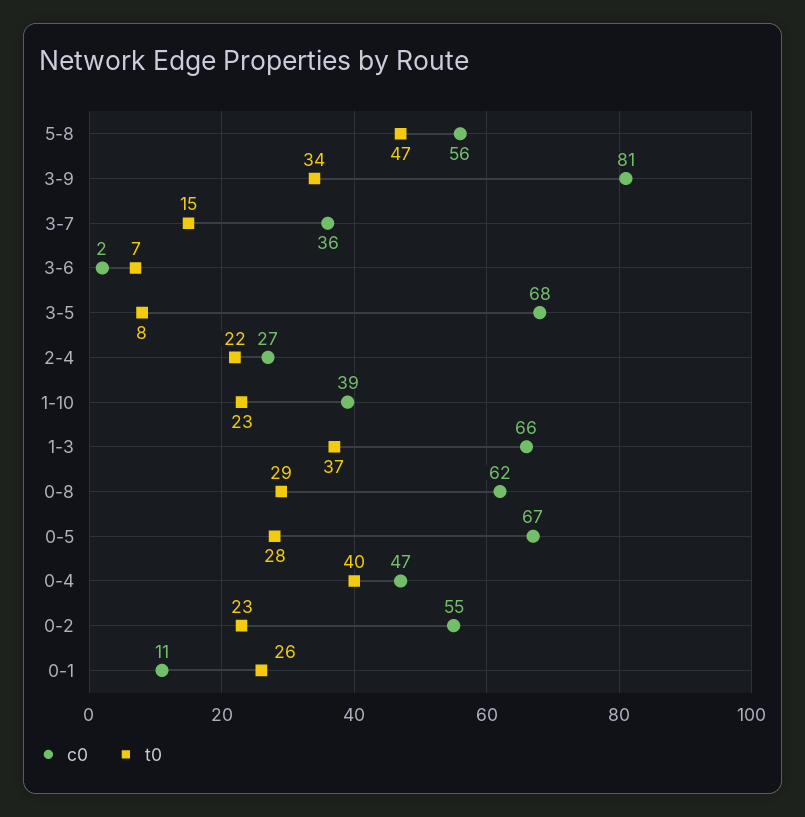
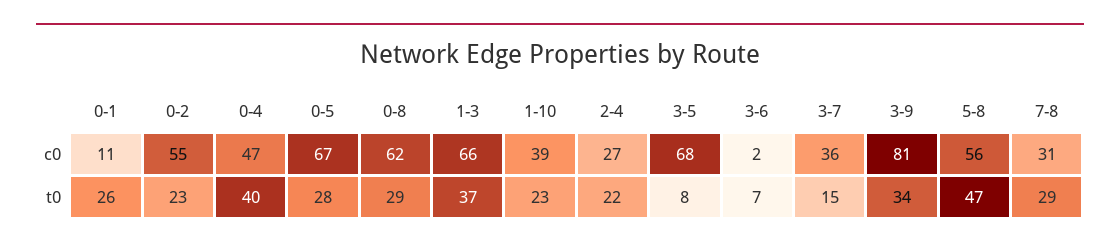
c0, 7-8: none -> 31
t0, 7-8: none -> 29

